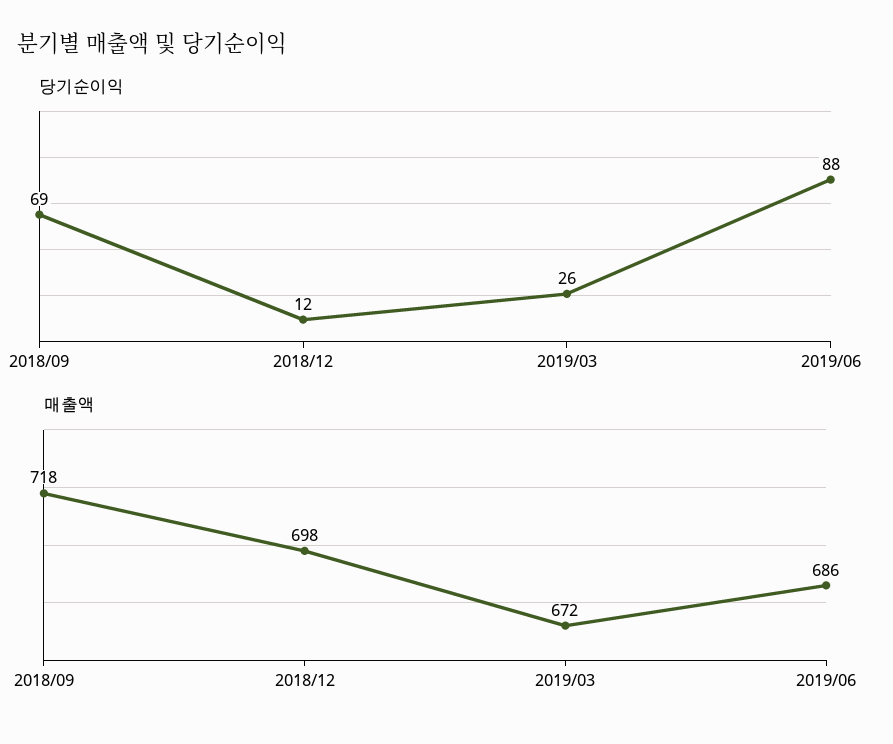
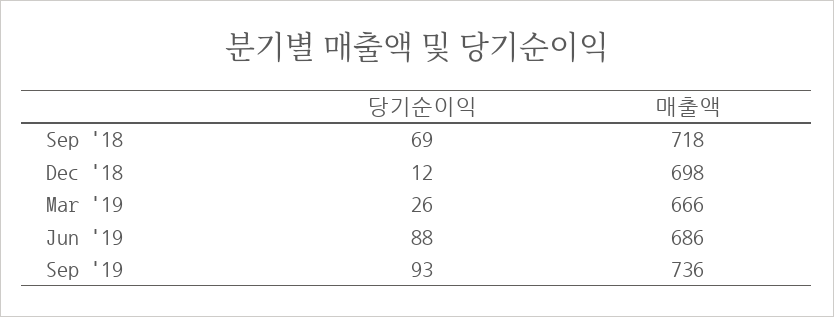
매출액, 2019/03: 672 -> 666
당기순이익, Sep '19: none -> 93
매출액, Sep '19: none -> 736

